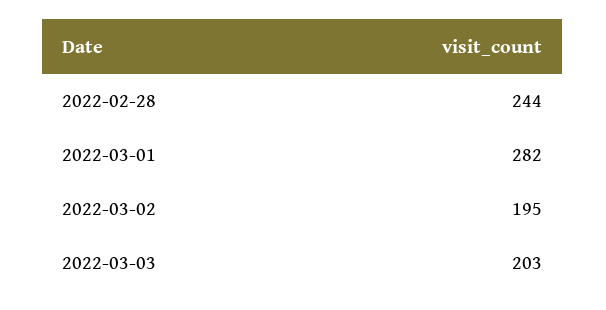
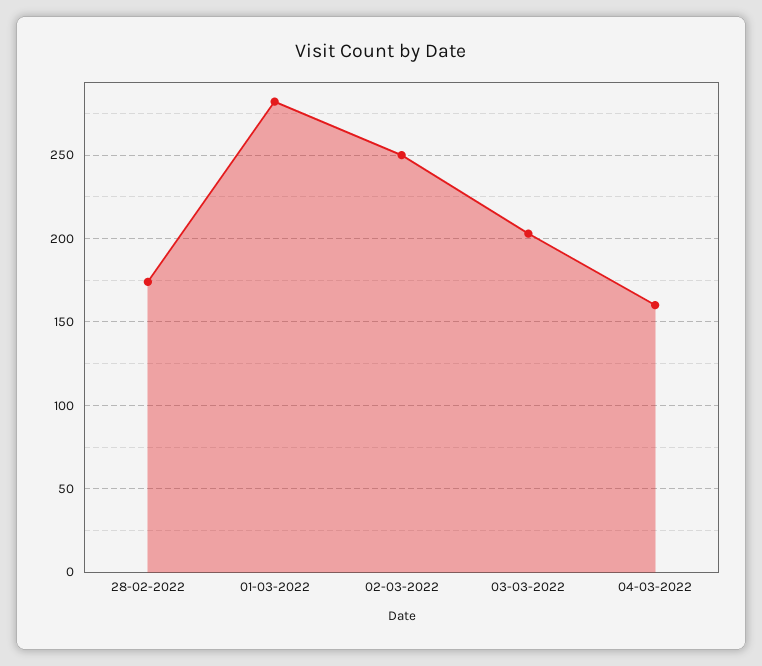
2022-02-28: 244 -> 175
2022-03-02: 195 -> 250
04-03-2022: none -> 160

